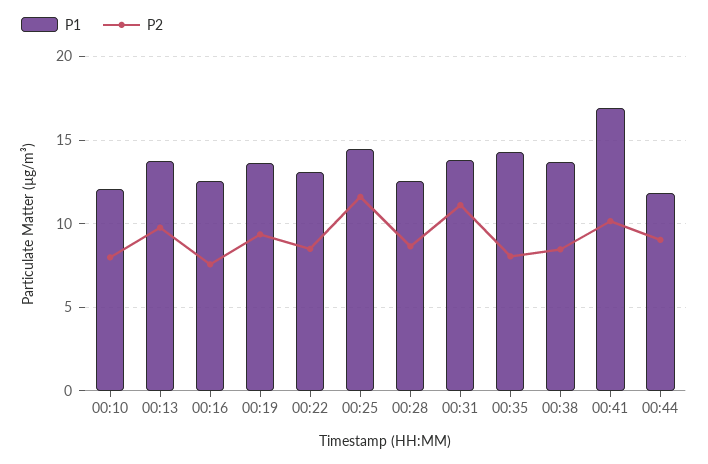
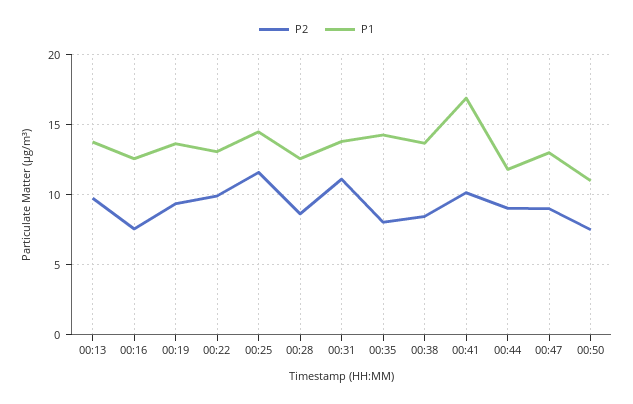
P1, 00:10: 12 -> none
P2, 00:10: 8 -> none
P2, 00:22: 8.5 -> 10
P2, 00:47: none -> 9
P1, 00:47: none -> 13
P2, 00:50: none -> 7.5
P1, 00:50: none -> 11

